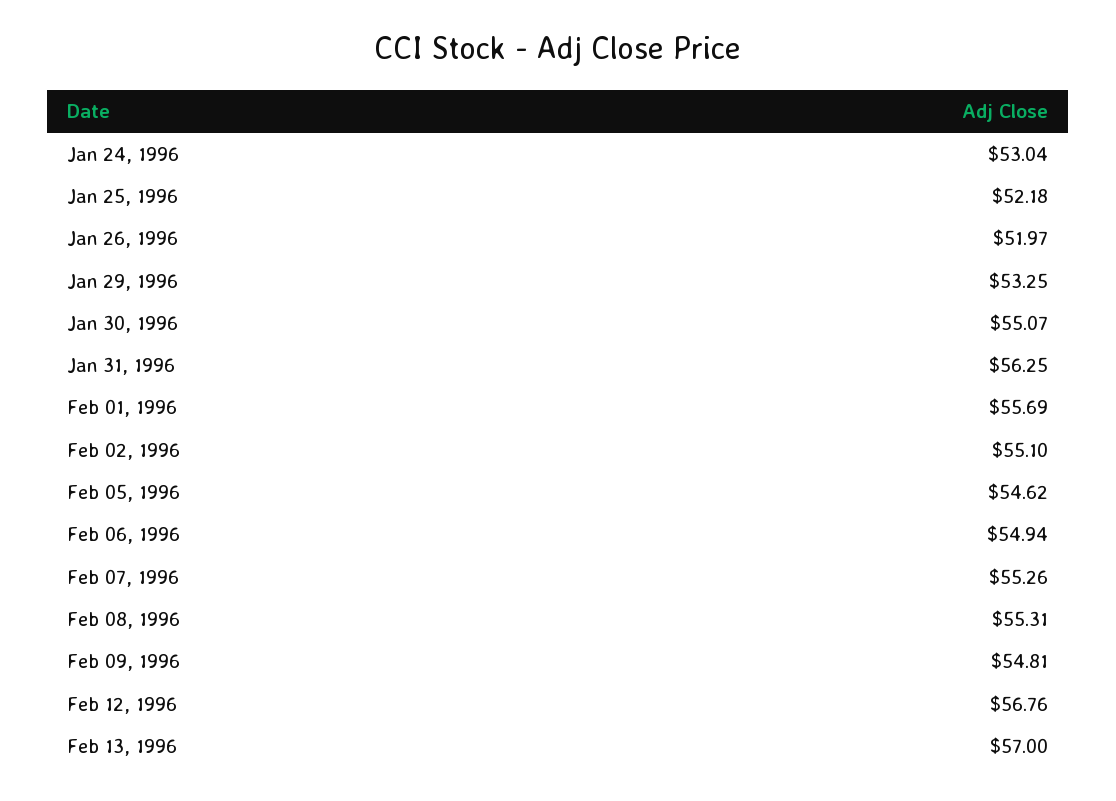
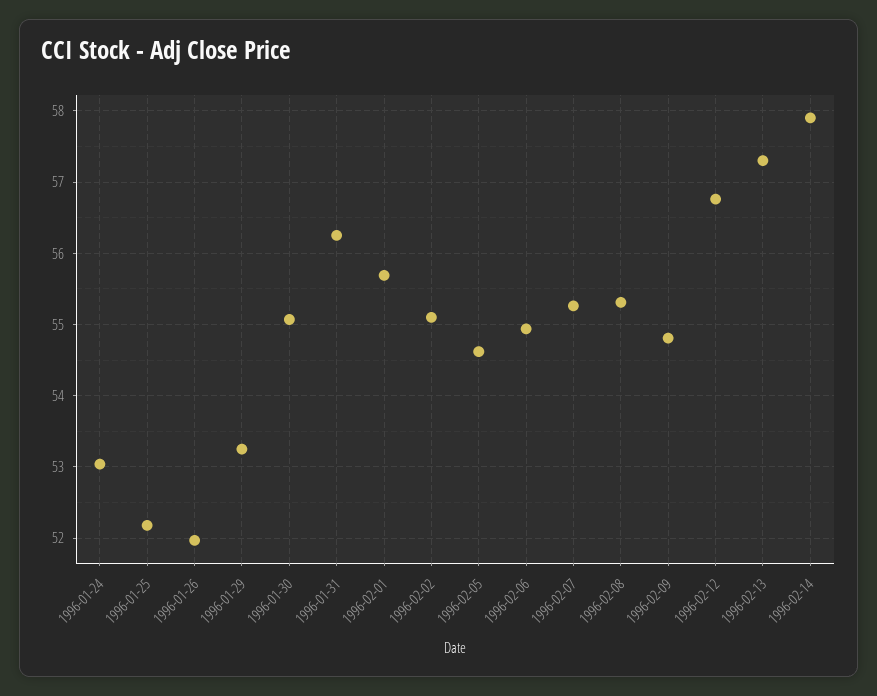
Feb 13, 1996: 57 -> 57.3
1996-02-14: none -> 57.9

